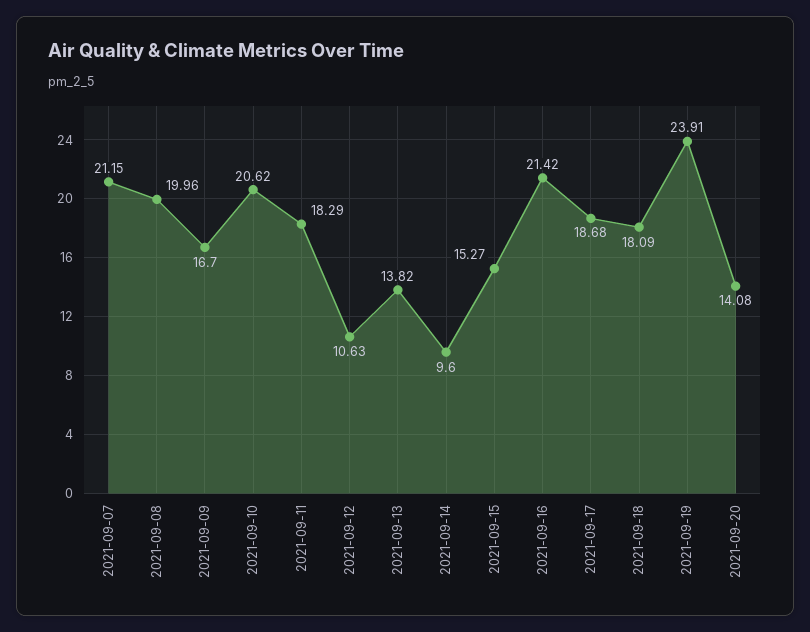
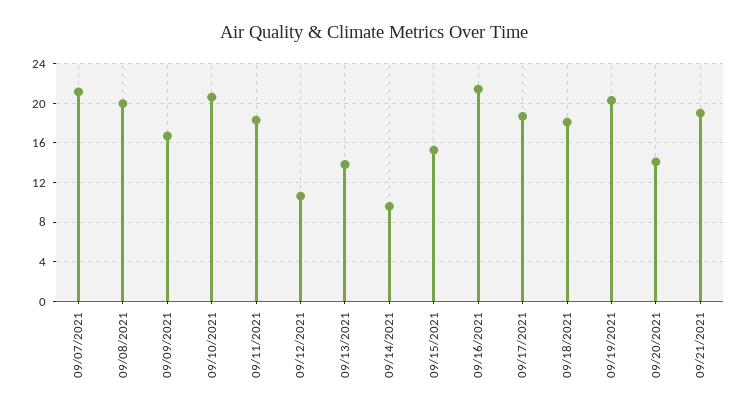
2021-09-19: 23.91 -> 20
09/21/2021: none -> 19

